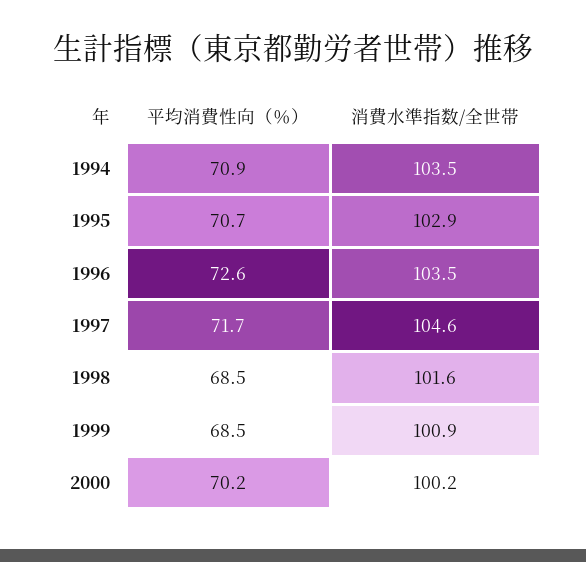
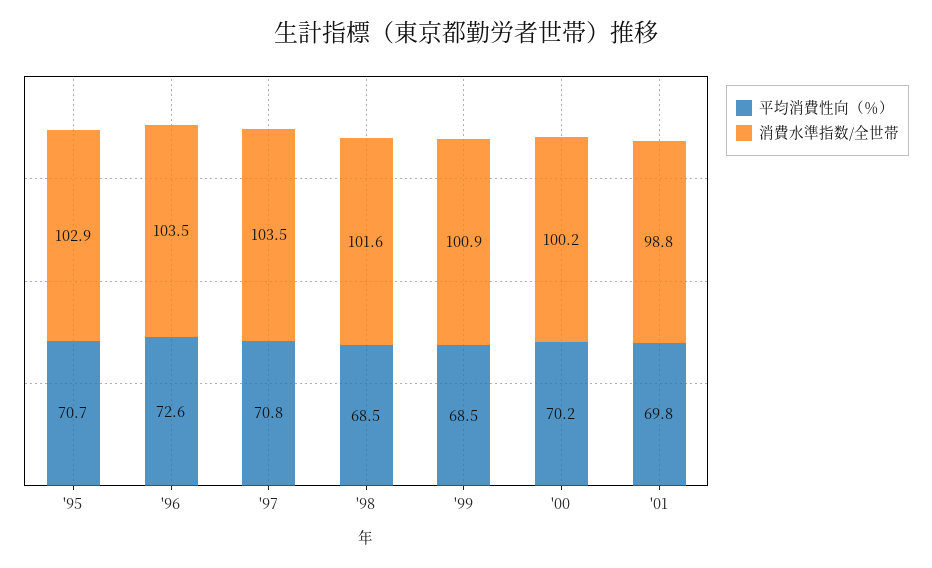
平均消費性向（％）, 1994: 70.9 -> none
消費水準指数/全世帯, 1994: 103.5 -> none
平均消費性向（％）, 1997: 71.7 -> 70.8
消費水準指数/全世帯, 1997: 104.6 -> 103.5
平均消費性向（％）, '01: none -> 69.8
消費水準指数/全世帯, '01: none -> 98.8

